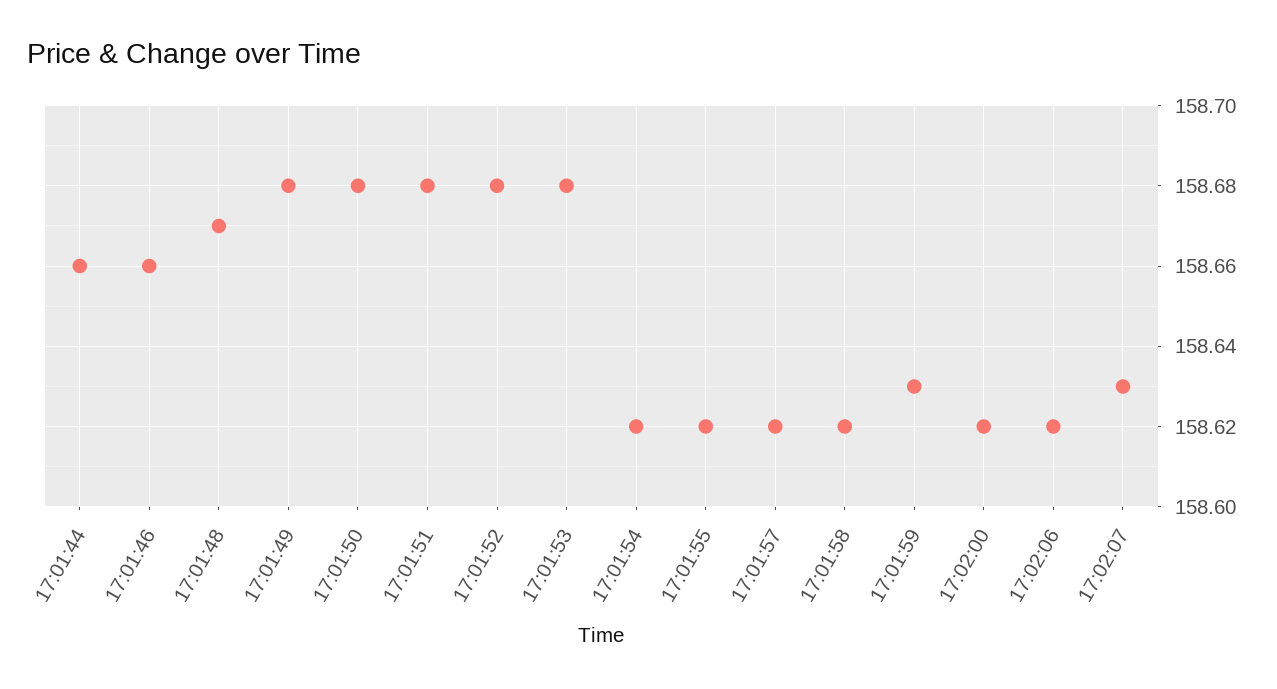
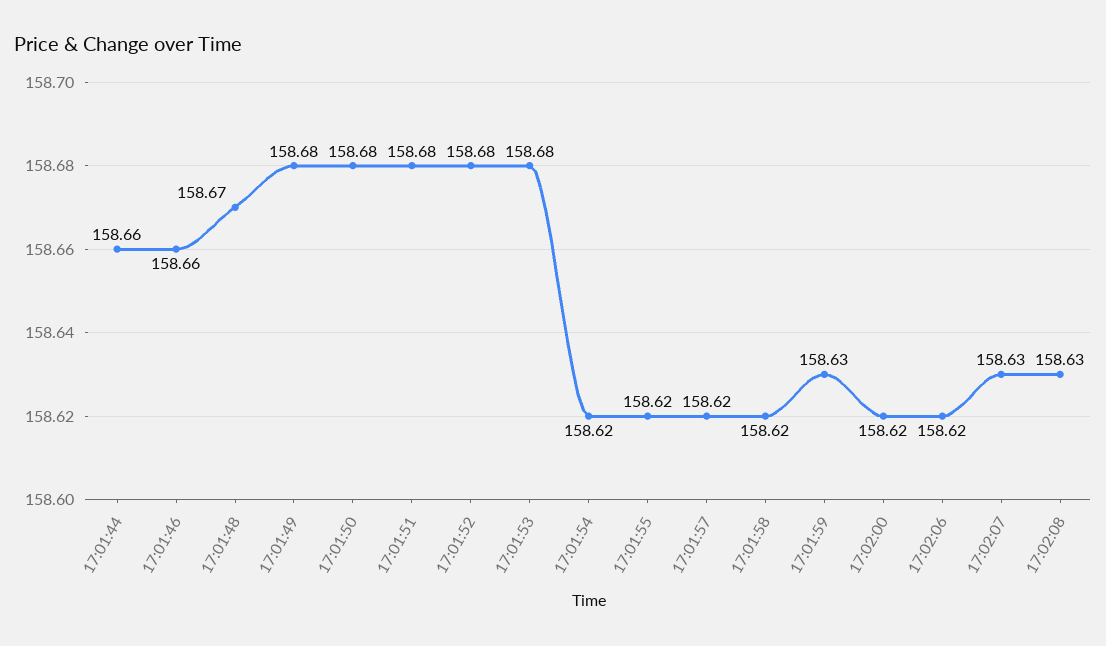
17:02:08: none -> 158.63

